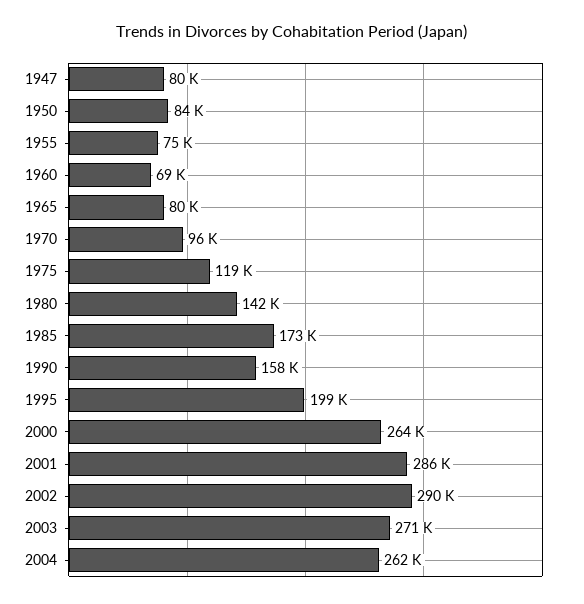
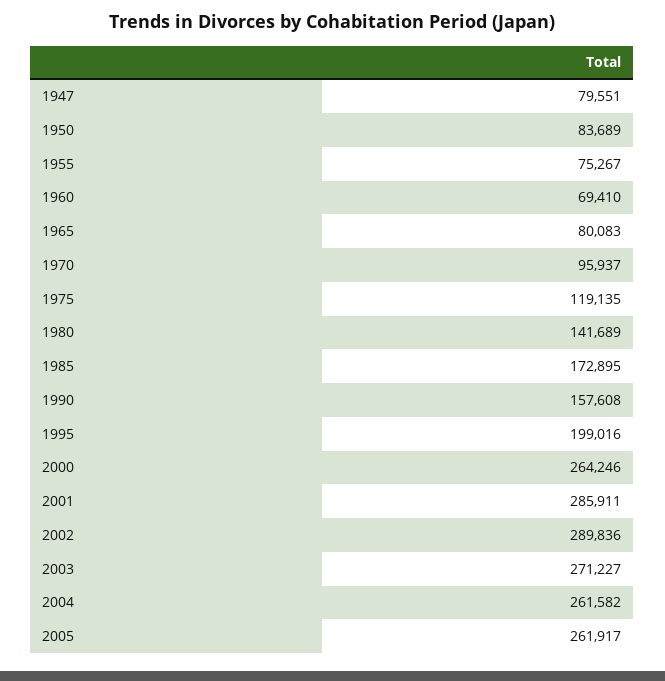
2005: none -> 261917

